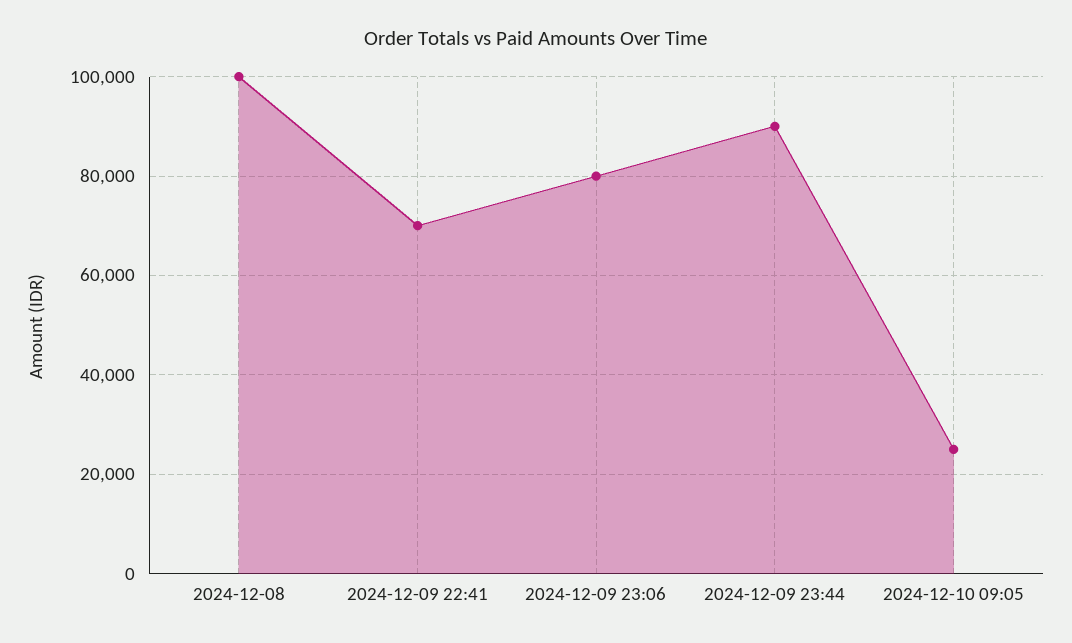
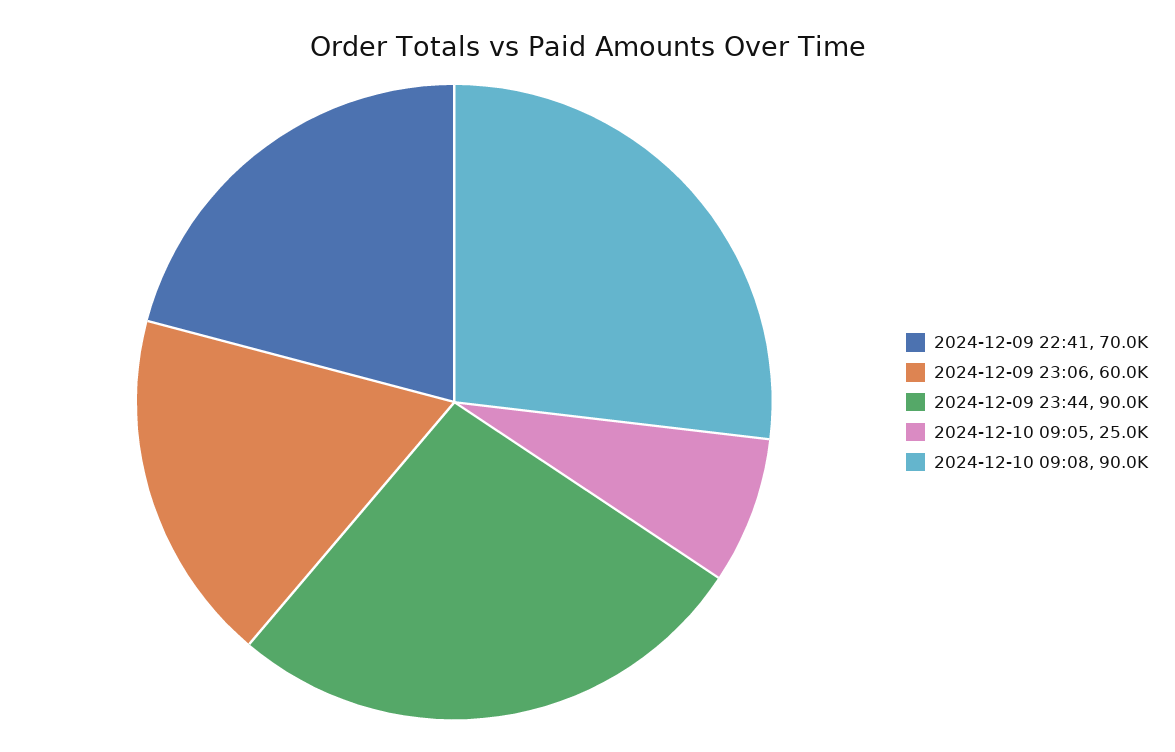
2024-12-08: 100000 -> none
2024-12-09 23:06: 80000 -> 60000
2024-12-10 09:08: none -> 90000

